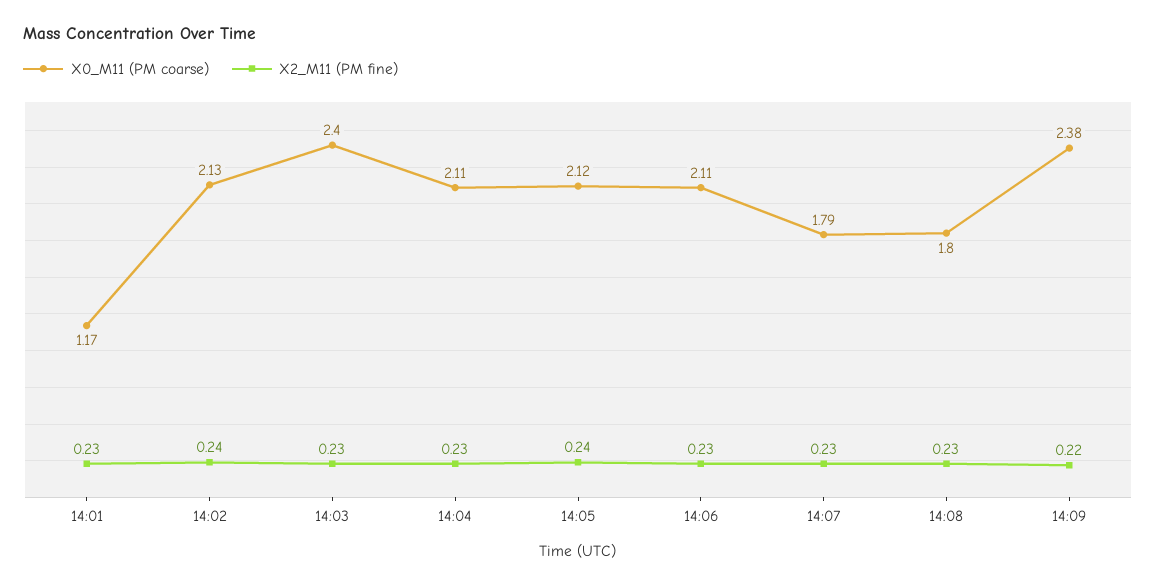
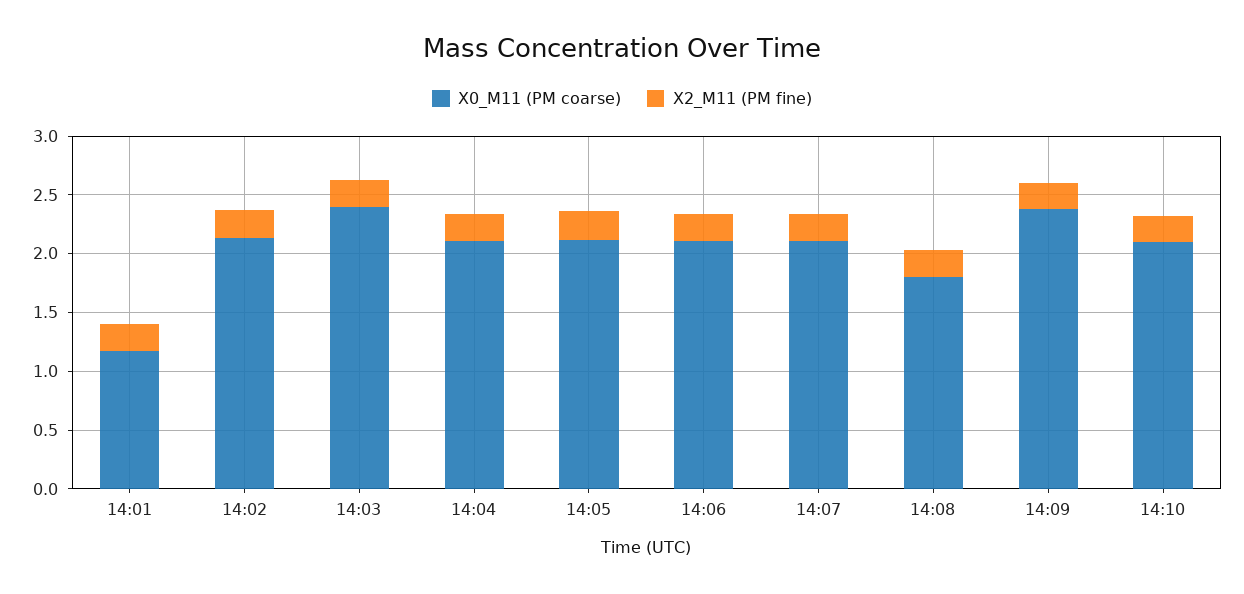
X0_M11 (PM coarse), 14:07: 1.79 -> 2.1
X0_M11 (PM coarse), 14:10: none -> 2.1
X2_M11 (PM fine), 14:10: none -> 0.2

